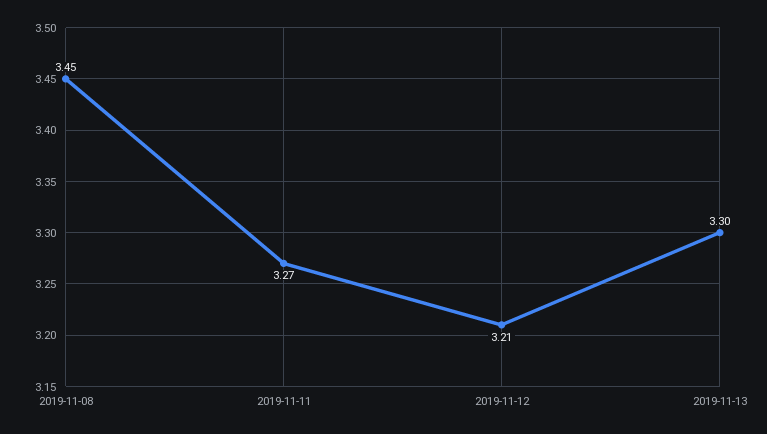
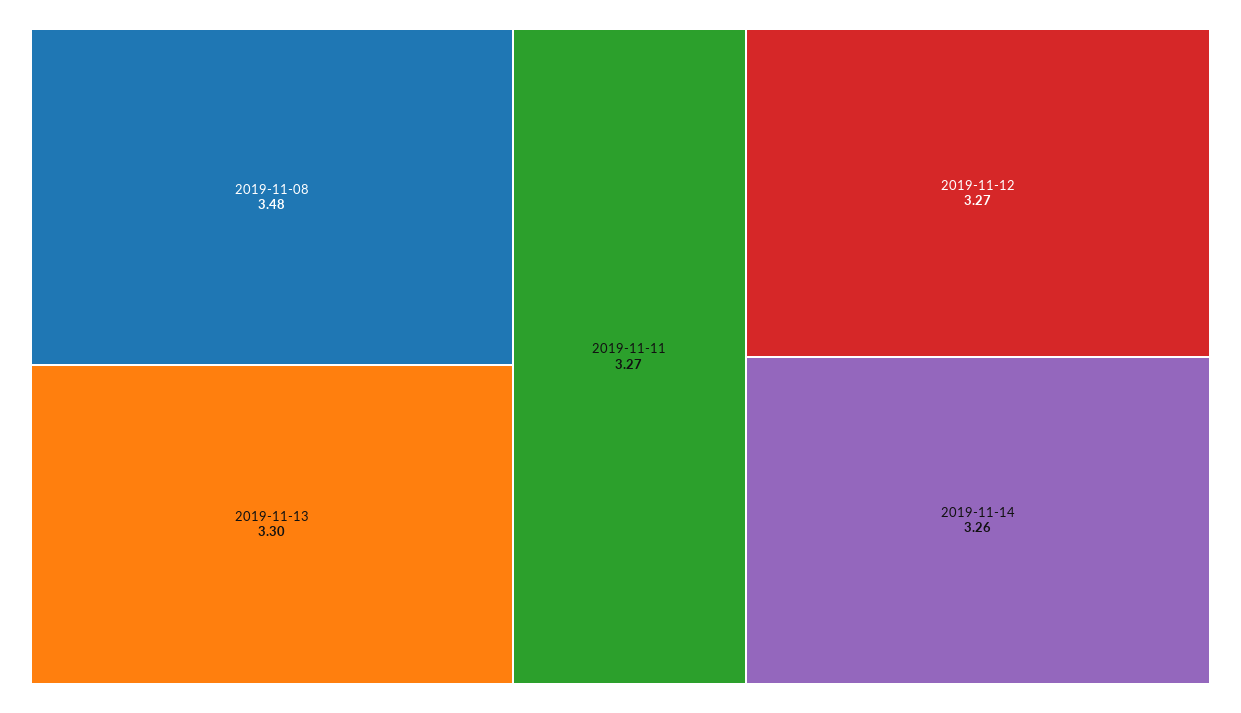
2019-11-08: 3.45 -> 3.48
2019-11-12: 3.21 -> 3.27
2019-11-14: none -> 3.26

